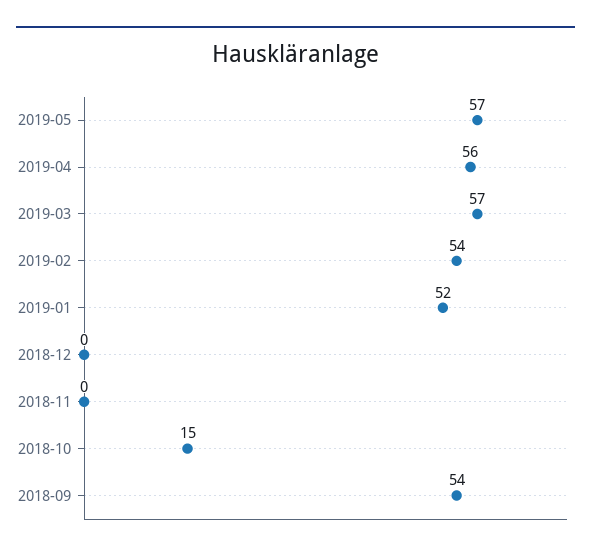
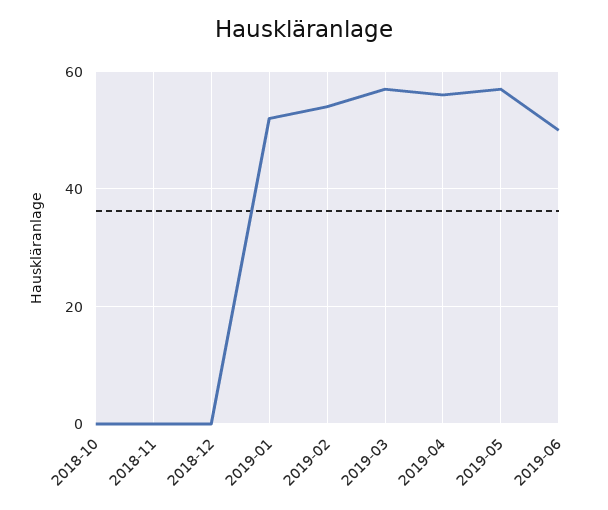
2018-10: 15 -> 0
2018-09: 54 -> none
2019-06: none -> 50

